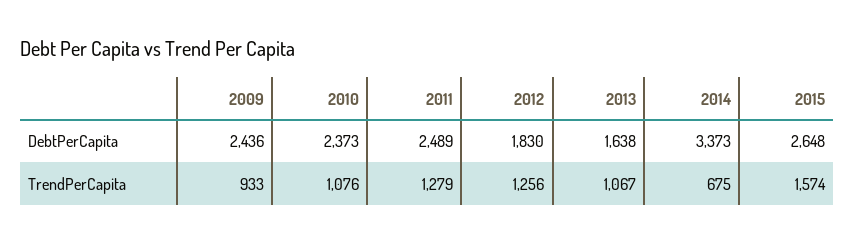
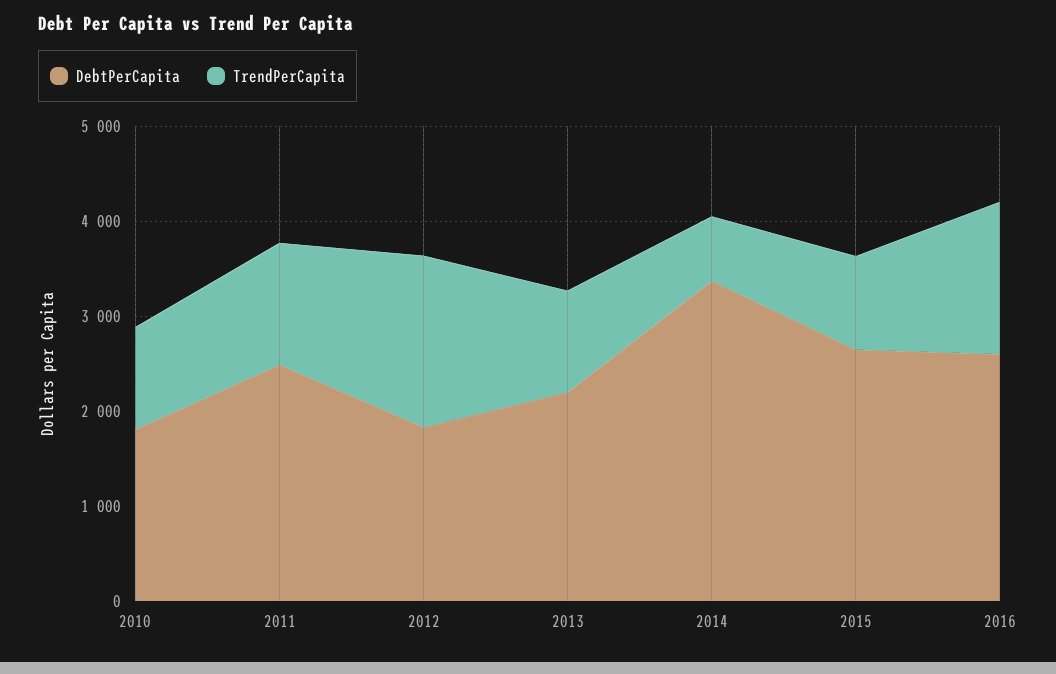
DebtPerCapita, 2009: 2436 -> none
DebtPerCapita, 2010: 2373 -> 1800
DebtPerCapita, 2013: 1638 -> 2200
TrendPerCapita, 2009: 933 -> none
TrendPerCapita, 2012: 1256 -> 1800
TrendPerCapita, 2015: 1574 -> 1000
DebtPerCapita, 2016: none -> 2600
TrendPerCapita, 2016: none -> 1600

